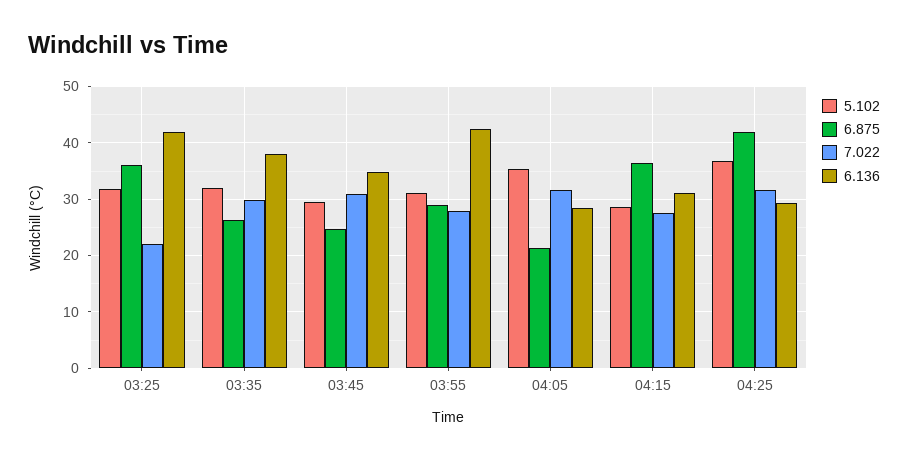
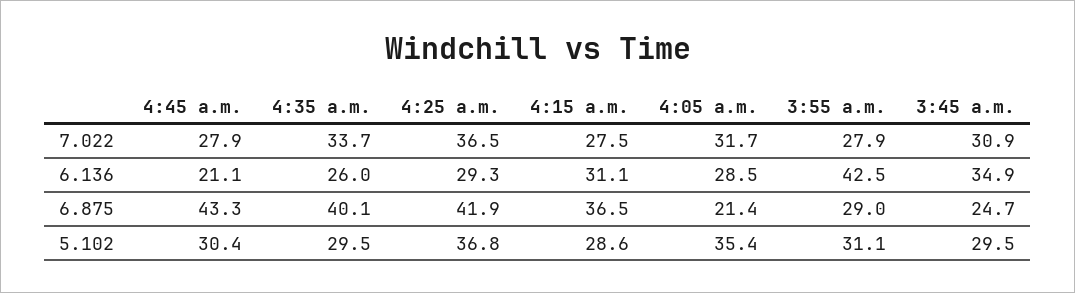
5.102, 03:25: 32 -> none
6.875, 03:25: 36 -> none
7.022, 03:25: 22 -> none
6.136, 03:25: 42 -> none
5.102, 03:35: 32 -> none
6.875, 03:35: 26 -> none
7.022, 03:35: 30 -> none
6.136, 03:35: 38 -> none
7.022, 04:25: 32 -> 36.5
7.022, 4:45 a.m.: none -> 27.9
7.022, 4:35 a.m.: none -> 33.7
6.136, 4:45 a.m.: none -> 21.1
6.136, 4:35 a.m.: none -> 26
6.875, 4:45 a.m.: none -> 43.3
6.875, 4:35 a.m.: none -> 40.1
5.102, 4:45 a.m.: none -> 30.4
5.102, 4:35 a.m.: none -> 29.5

